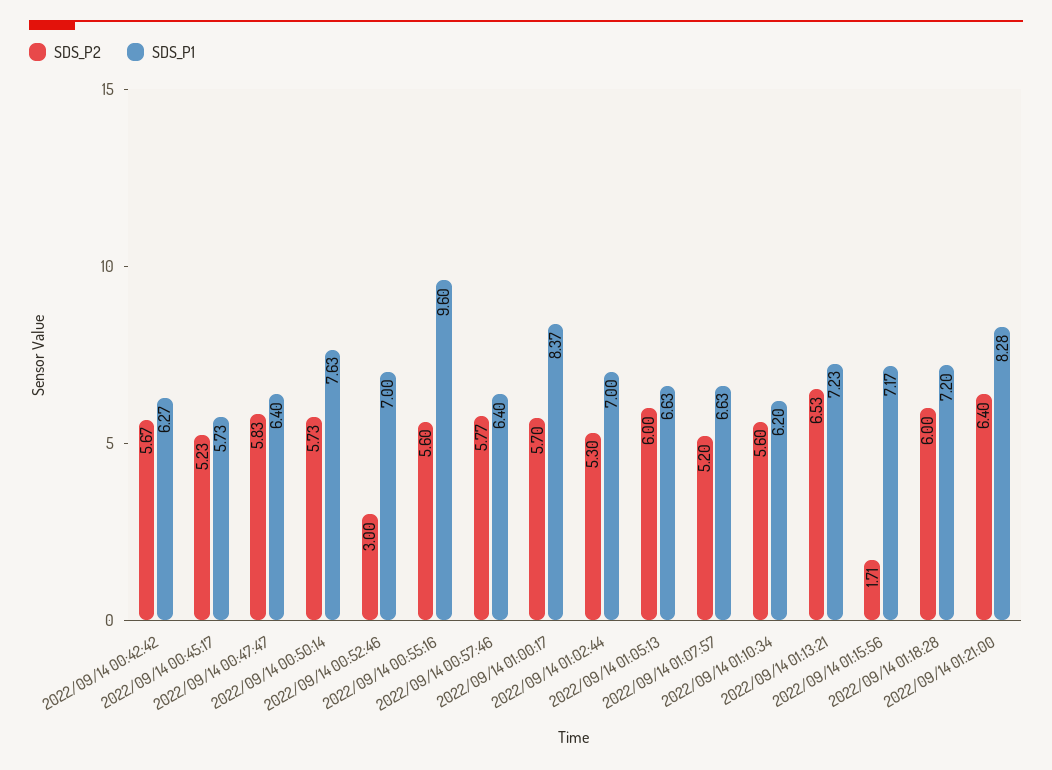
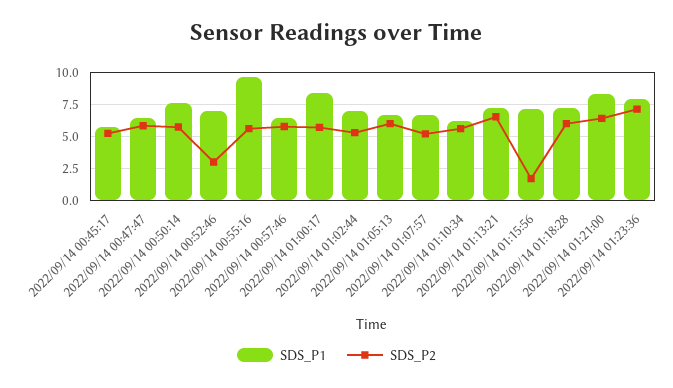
SDS_P2, 2022/09/14 00:42:42: 5.67 -> none
SDS_P1, 2022/09/14 00:42:42: 6.27 -> none
SDS_P1, 2022/09/14 01:23:36: none -> 8
SDS_P2, 2022/09/14 01:23:36: none -> 7

